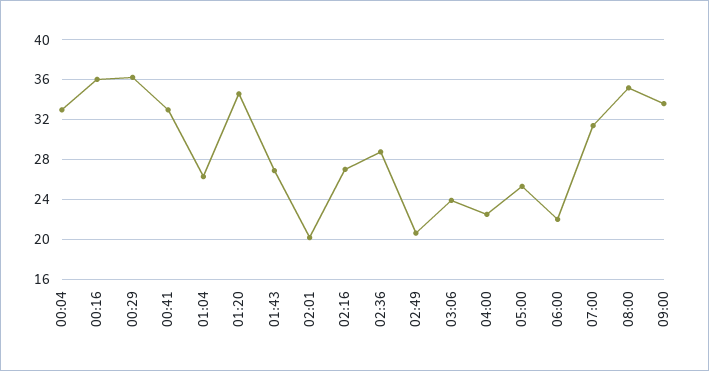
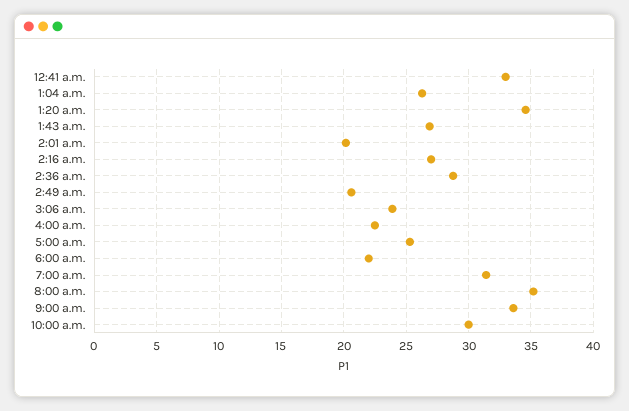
00:04: 33 -> none
00:16: 36 -> none
00:29: 36 -> none
10:00 a.m.: none -> 30

